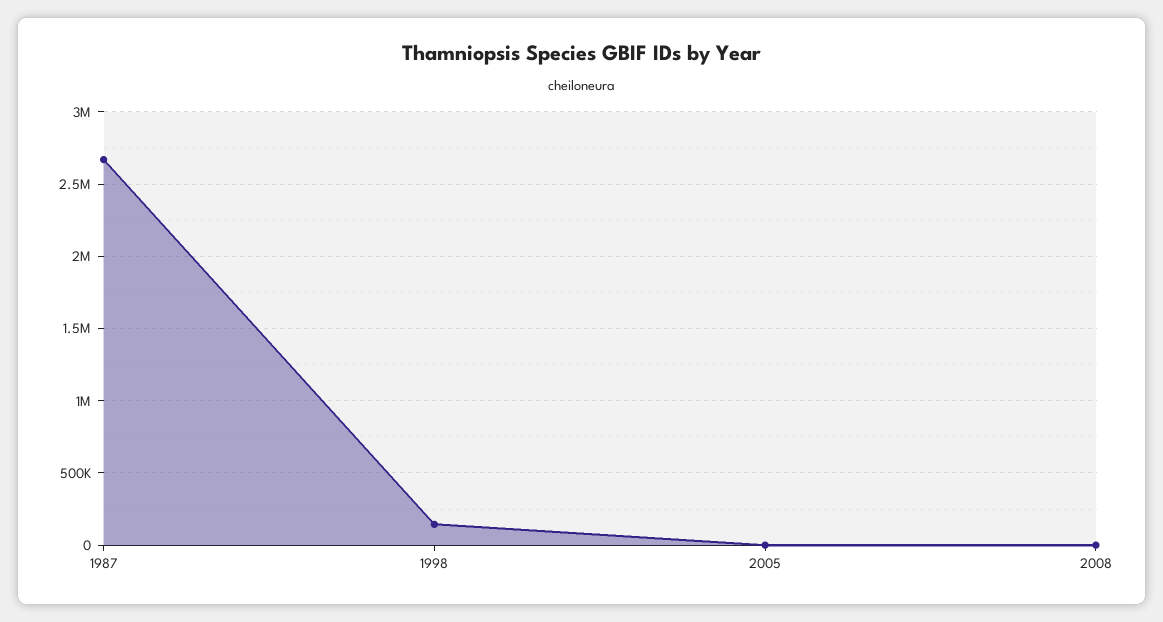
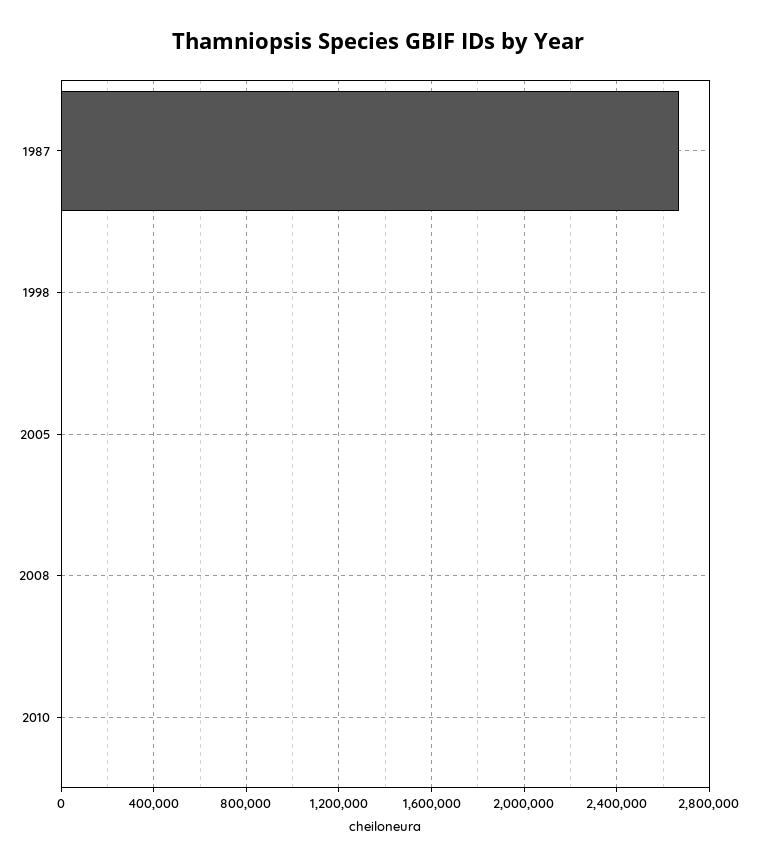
1998: 150000 -> 0
2010: none -> 0

